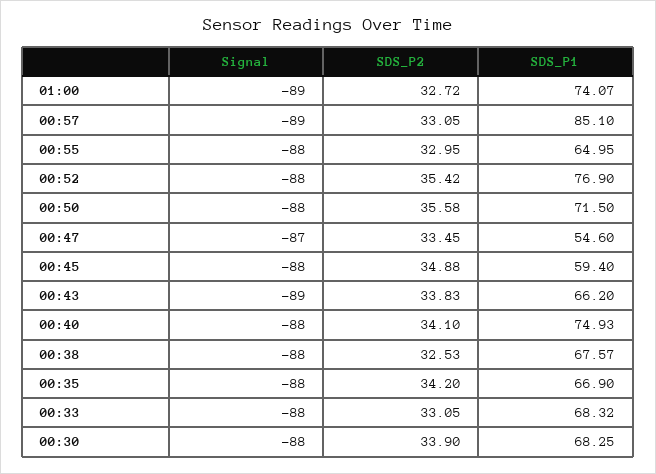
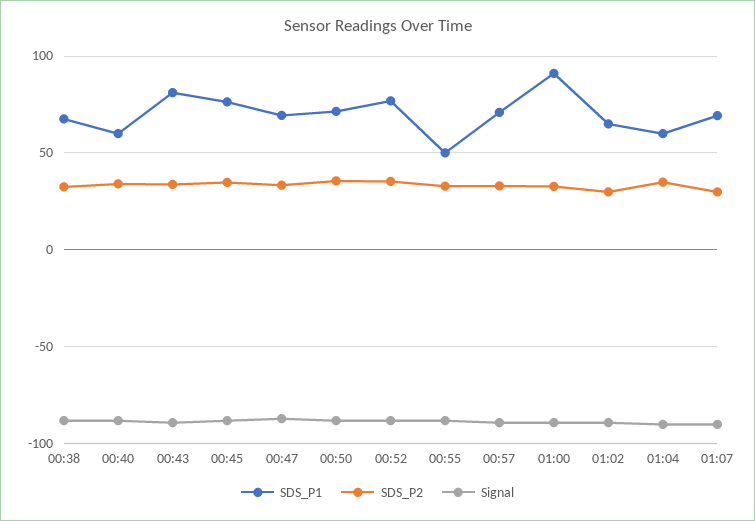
SDS_P1, 01:00: 74.07 -> 90
SDS_P1, 00:57: 85.1 -> 70
SDS_P1, 00:55: 64.95 -> 50
SDS_P1, 00:47: 54.6 -> 70
SDS_P1, 00:45: 59.4 -> 75
SDS_P1, 00:43: 66.2 -> 80
SDS_P1, 00:40: 74.93 -> 60
Signal, 00:35: -88 -> none
SDS_P2, 00:35: 34.2 -> none
SDS_P1, 00:35: 66.9 -> none
Signal, 00:33: -88 -> none
SDS_P2, 00:33: 33.05 -> none
SDS_P1, 00:33: 68.32 -> none
Signal, 00:30: -88 -> none
SDS_P2, 00:30: 33.9 -> none
SDS_P1, 00:30: 68.25 -> none
SDS_P1, 01:02: none -> 65
SDS_P2, 01:02: none -> 30
Signal, 01:02: none -> -90
SDS_P1, 01:04: none -> 60
SDS_P2, 01:04: none -> 35
Signal, 01:04: none -> -90
SDS_P1, 01:07: none -> 70
SDS_P2, 01:07: none -> 30
Signal, 01:07: none -> -90

